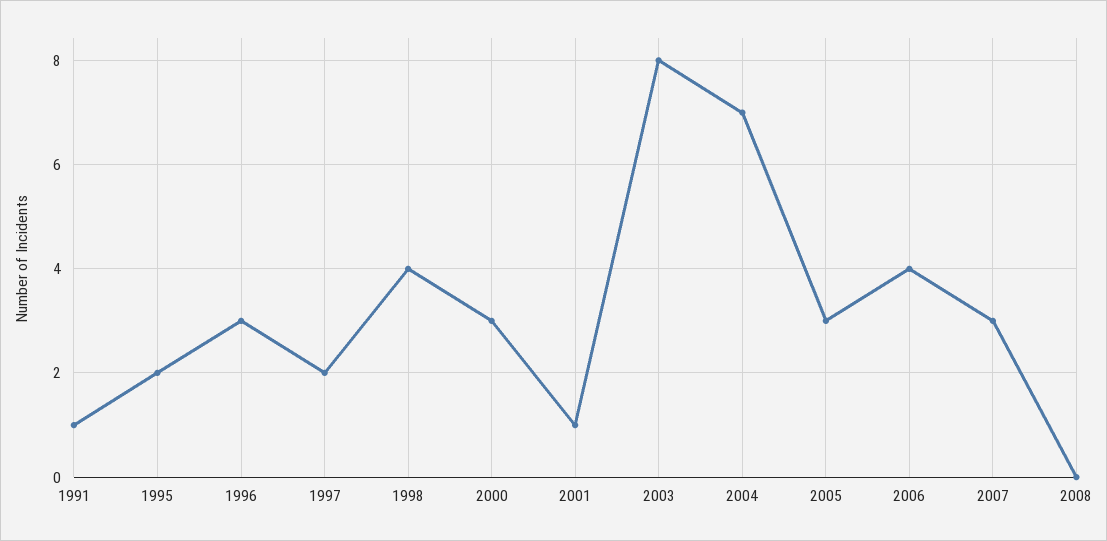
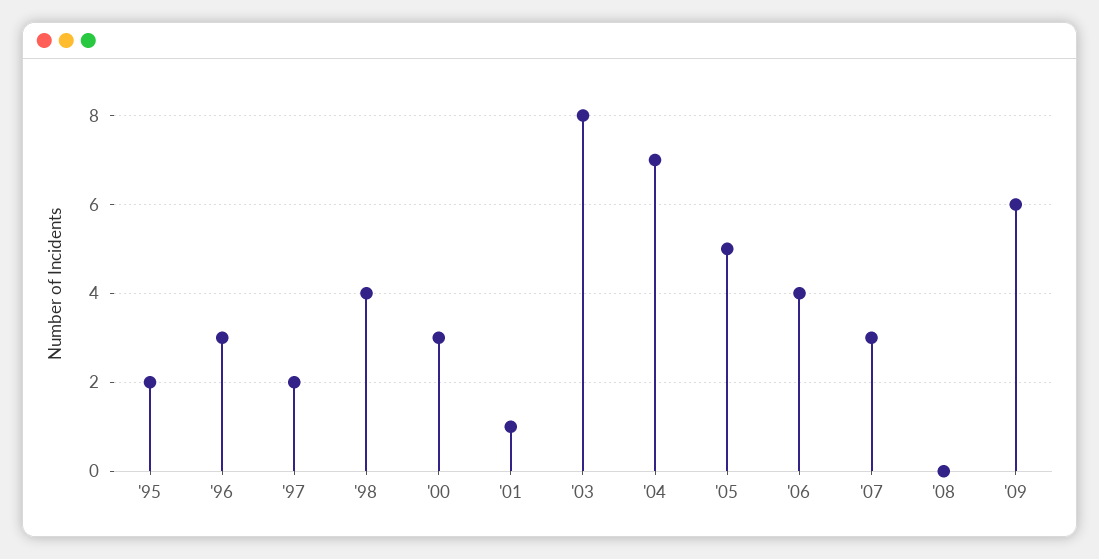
1991: 1 -> none
2005: 3 -> 5
'09: none -> 6

